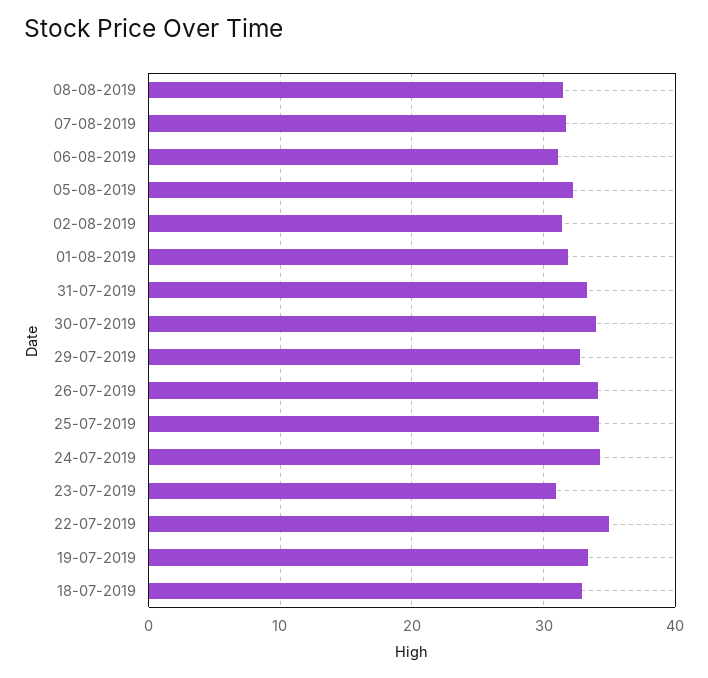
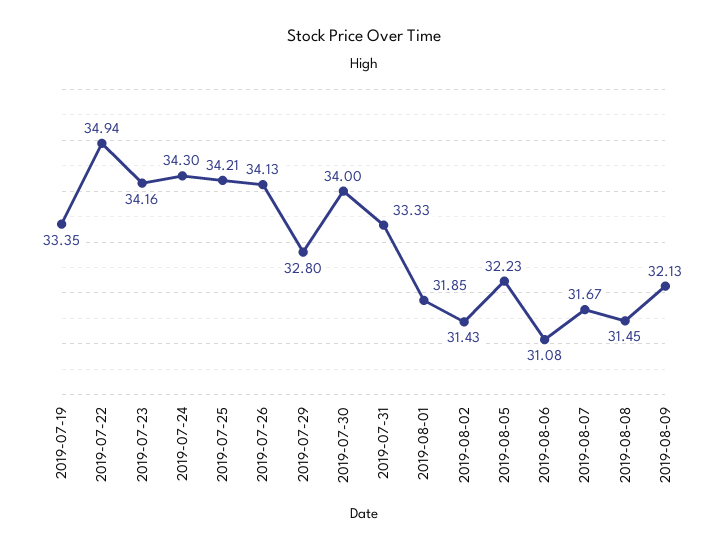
23-07-2019: 31 -> 34.16
18-07-2019: 33 -> none
2019-08-09: none -> 32.13

